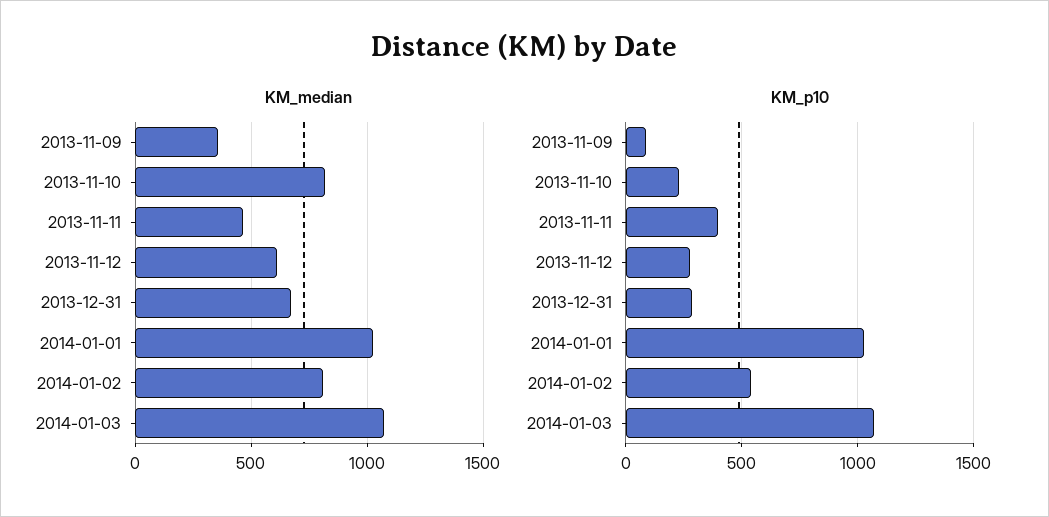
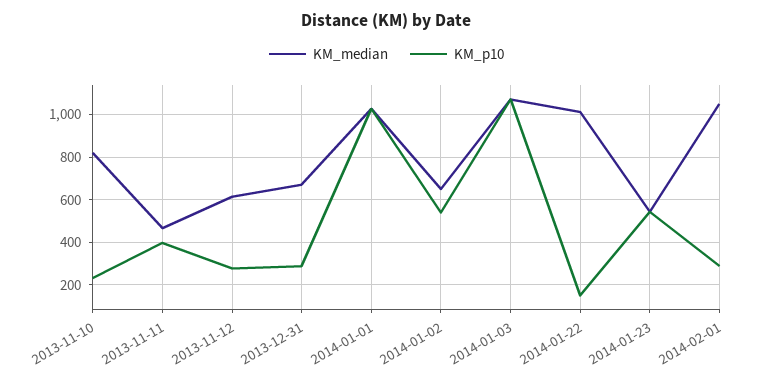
KM_median, 2013-11-09: 350 -> none
KM_median, 2014-01-02: 800 -> 650
KM_p10, 2013-11-09: 100 -> none
KM_median, 2014-01-22: none -> 1000
KM_p10, 2014-01-22: none -> 150
KM_median, 2014-01-23: none -> 550
KM_p10, 2014-01-23: none -> 550
KM_median, 2014-02-01: none -> 1050
KM_p10, 2014-02-01: none -> 300

